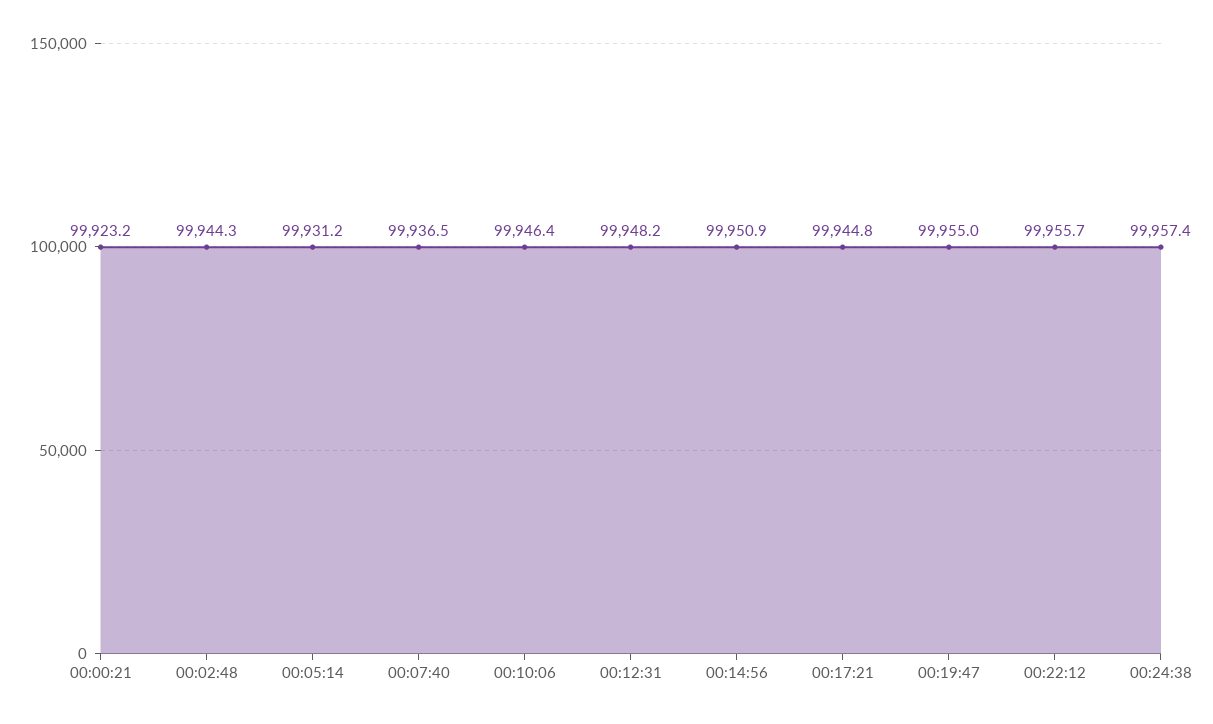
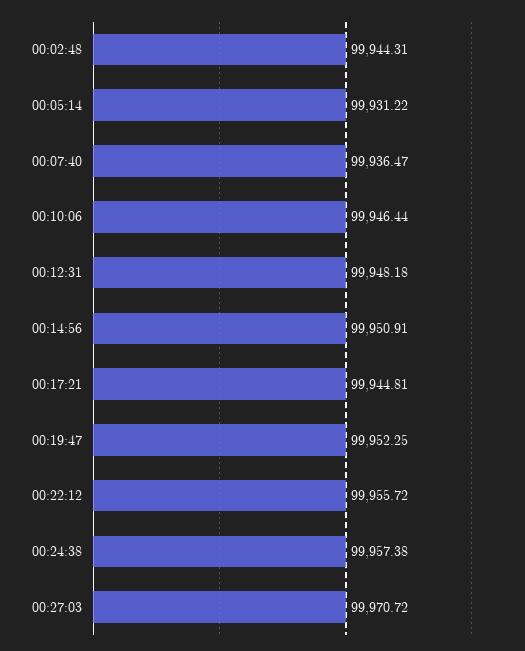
00:00:21: 99923.2 -> none
00:19:47: 99955 -> 99952.25
00:27:03: none -> 99970.72

